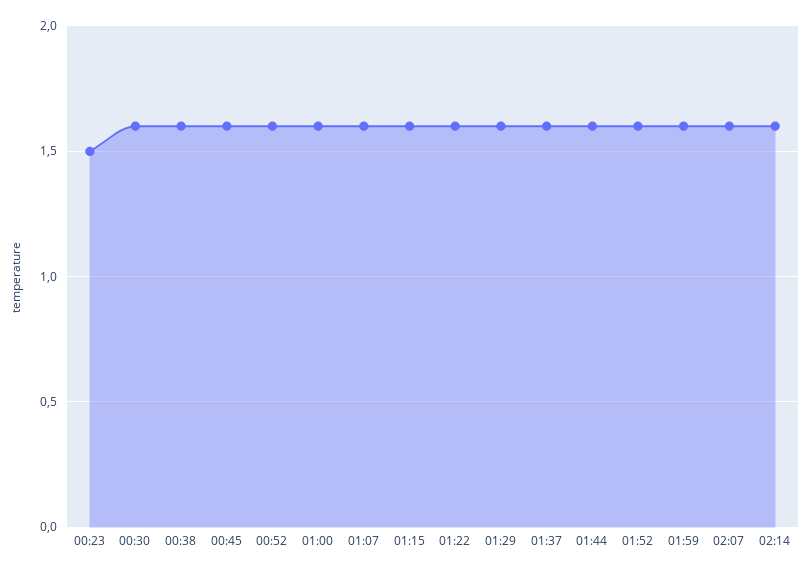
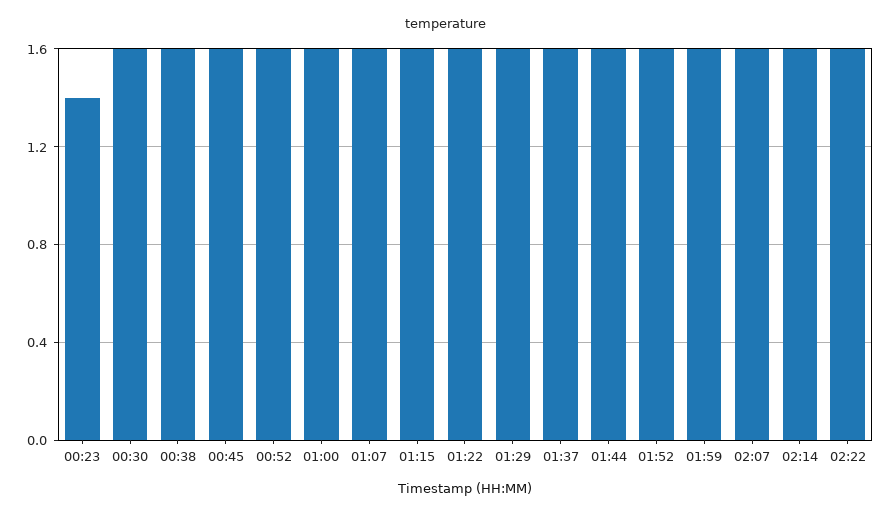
00:23: 1.5 -> 1.4
02:22: none -> 1.6

